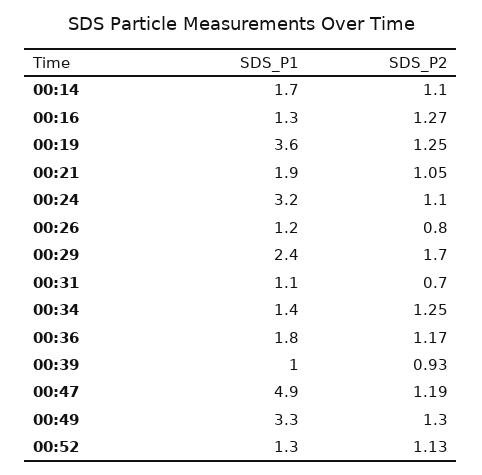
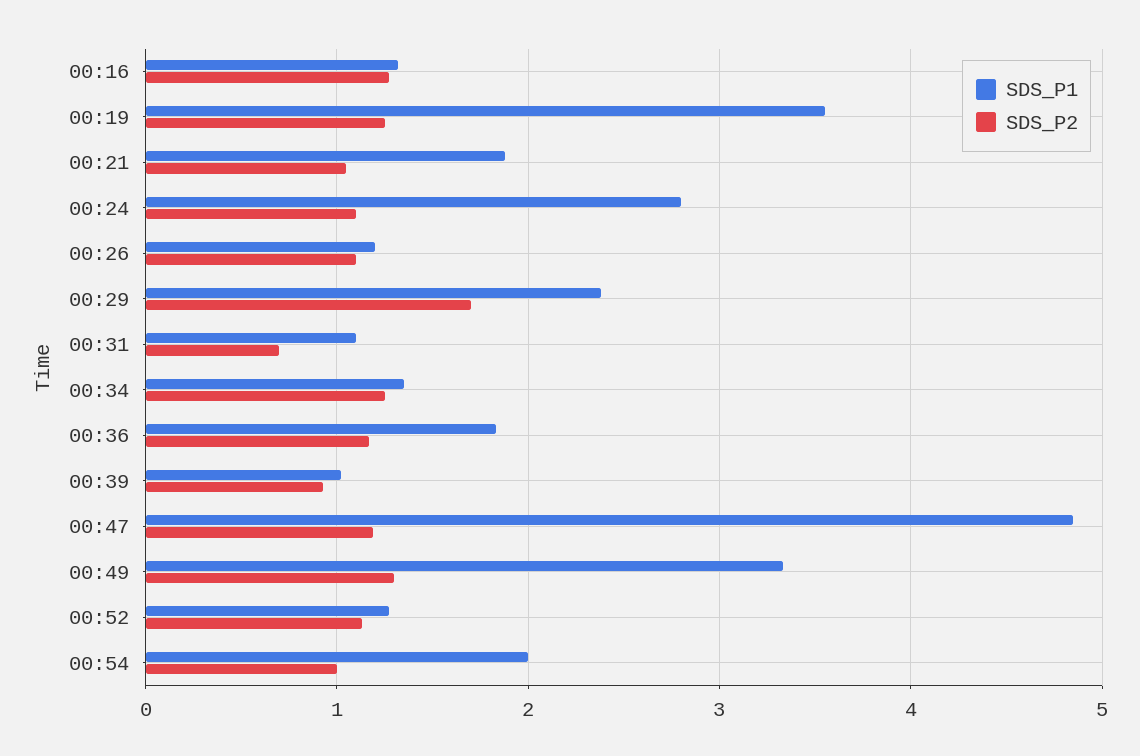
SDS_P1, 00:14: 1.7 -> none
SDS_P2, 00:14: 1.1 -> none
SDS_P1, 00:24: 3.2 -> 2.8
SDS_P2, 00:26: 0.8 -> 1.1
SDS_P1, 00:54: none -> 2
SDS_P2, 00:54: none -> 1

